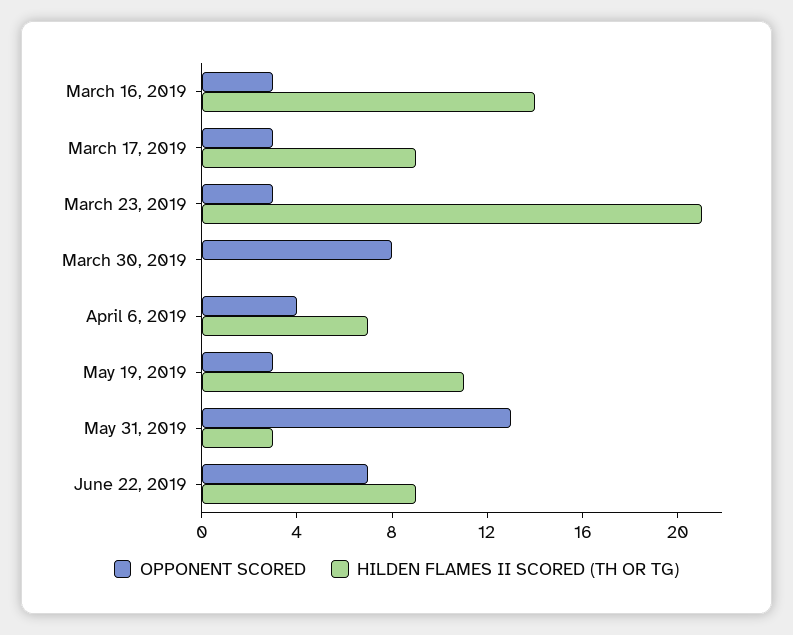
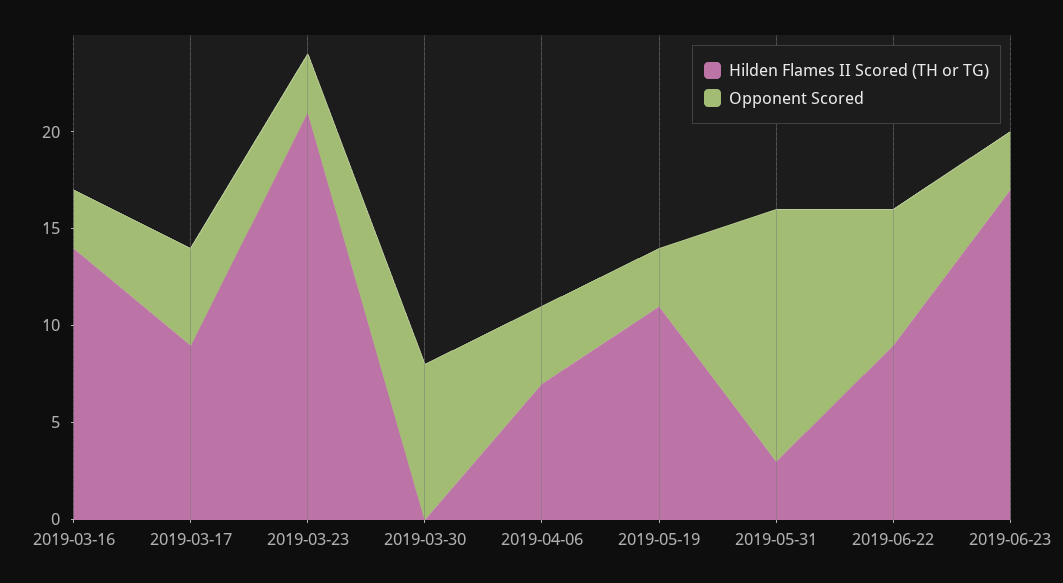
OPPONENT SCORED, March 17, 2019: 3 -> 5
HILDEN FLAMES II SCORED (TH OR TG), 2019-06-23: none -> 17
OPPONENT SCORED, 2019-06-23: none -> 3

